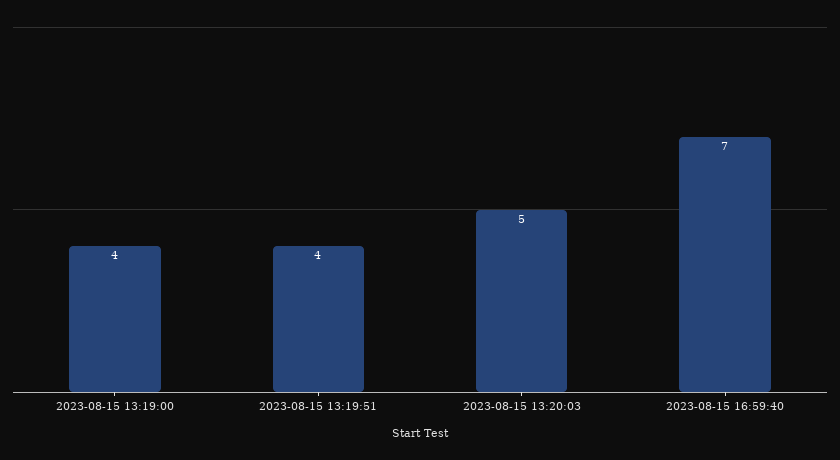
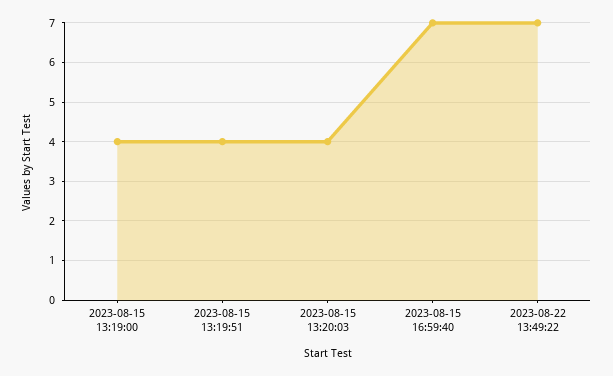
2023-08-15 13:20:03: 5 -> 4
2023-08-22 13:49:22: none -> 7

